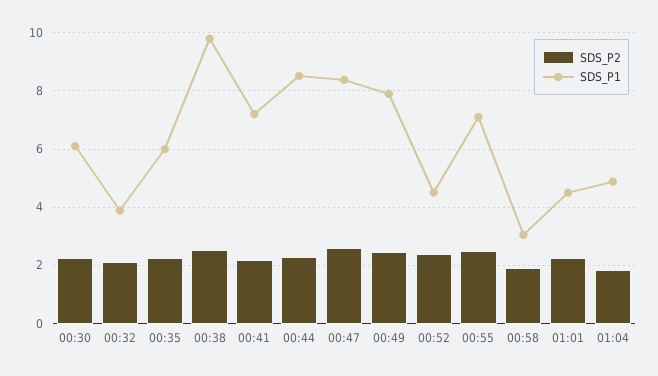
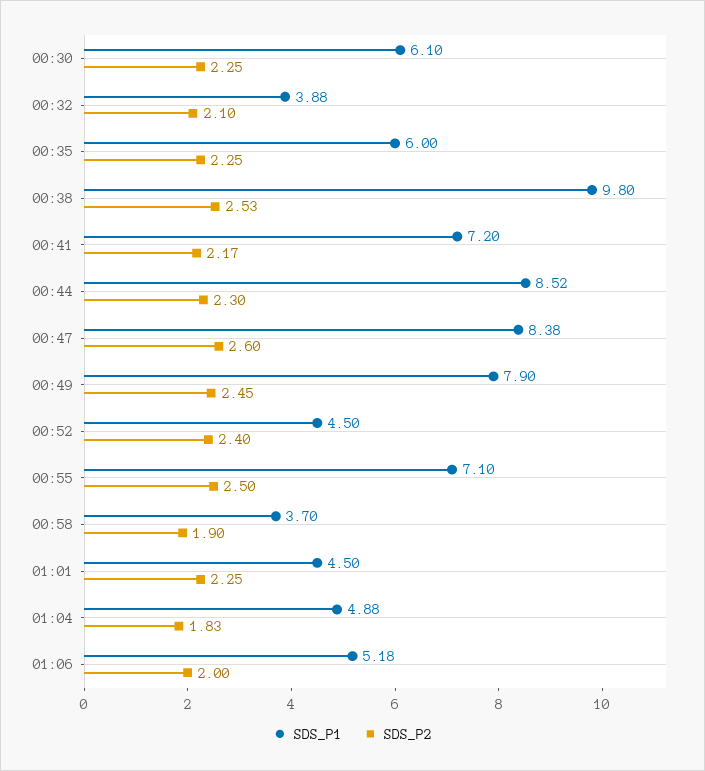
SDS_P1, 00:58: 3 -> 3.7
SDS_P1, 01:06: none -> 5.18
SDS_P2, 01:06: none -> 2

